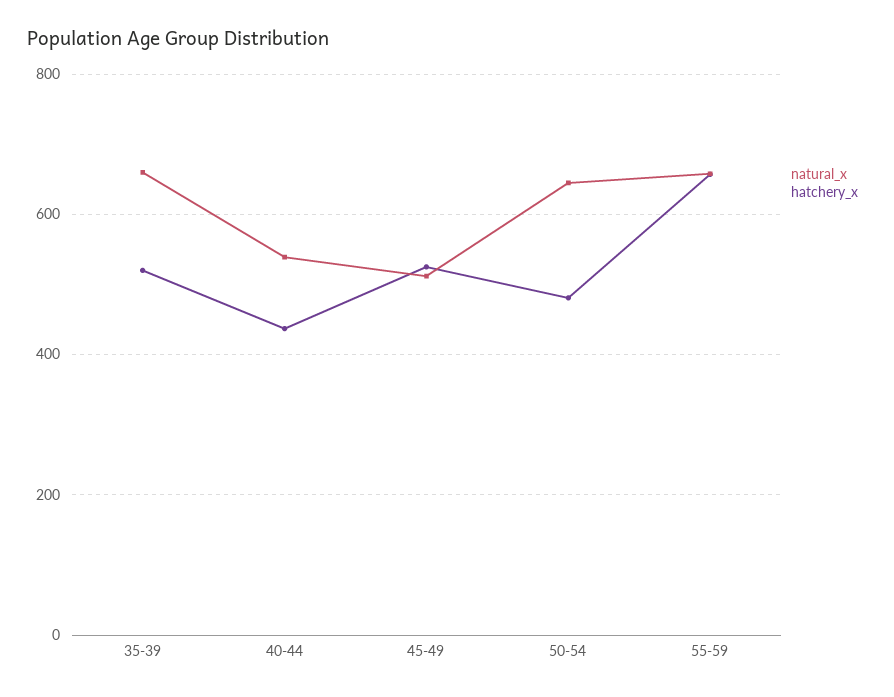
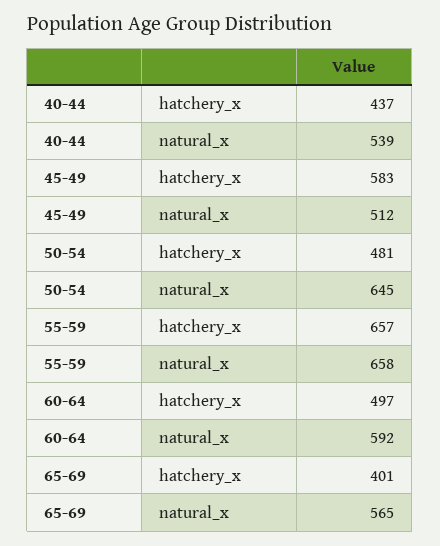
natural_x, 35-39: 660 -> none
hatchery_x, 35-39: 520 -> none
hatchery_x, 45-49: 520 -> 583
hatchery_x, 60-64: none -> 497
natural_x, 60-64: none -> 592
hatchery_x, 65-69: none -> 401
natural_x, 65-69: none -> 565

